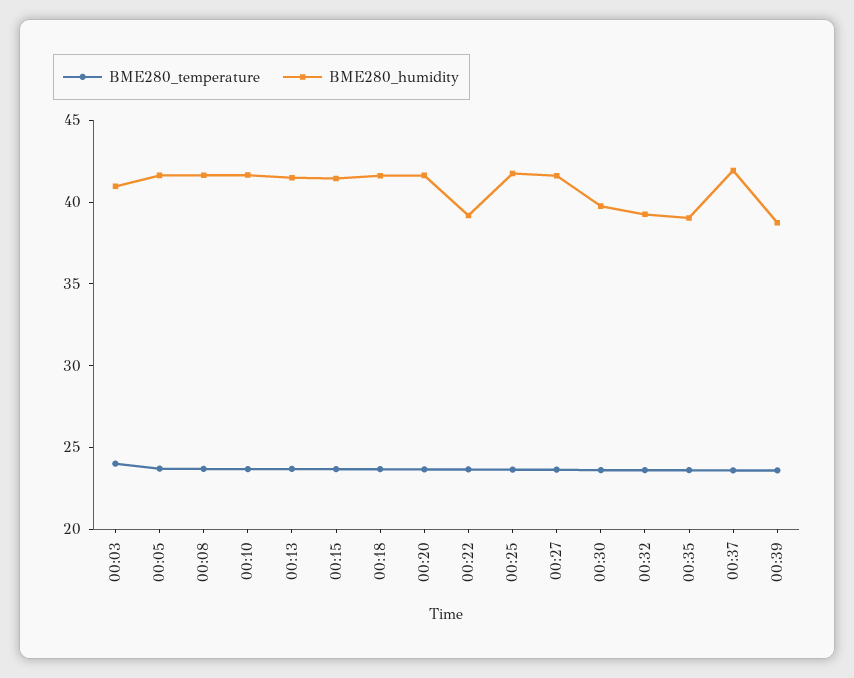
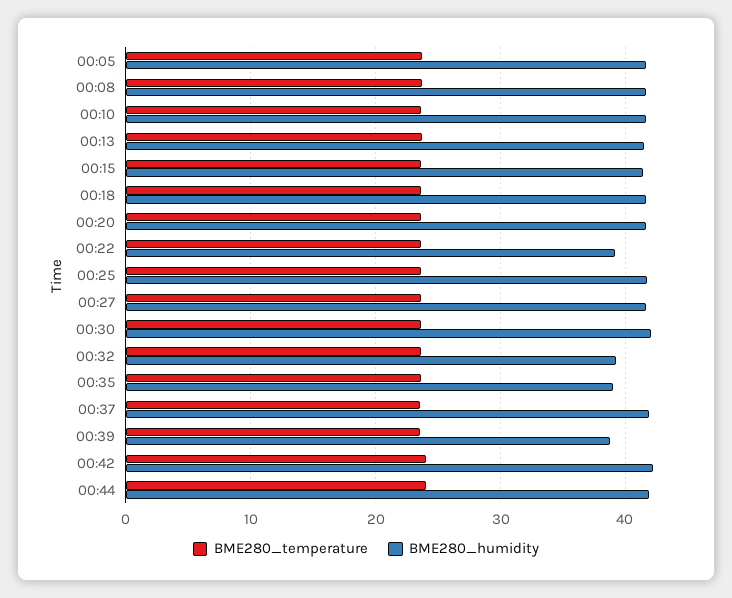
BME280_temperature, 00:03: 24 -> none
BME280_humidity, 00:03: 41 -> none
BME280_humidity, 00:30: 40 -> 42
BME280_temperature, 00:42: none -> 24
BME280_humidity, 00:42: none -> 42
BME280_temperature, 00:44: none -> 24
BME280_humidity, 00:44: none -> 42

